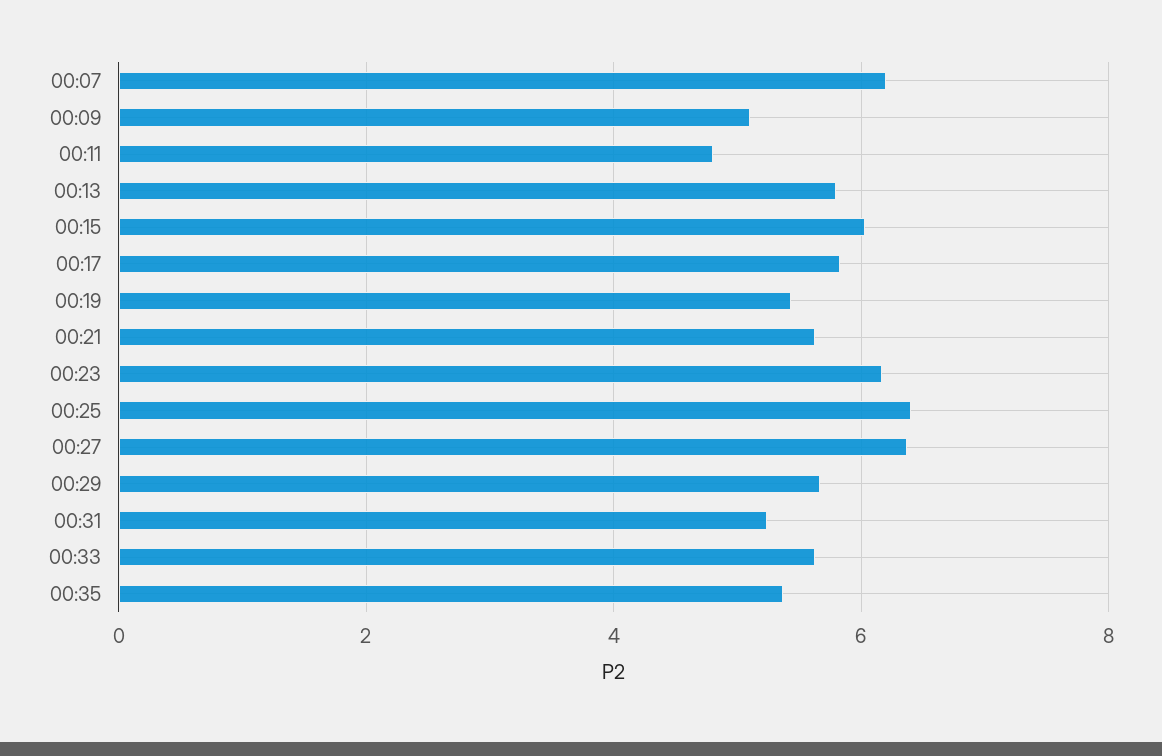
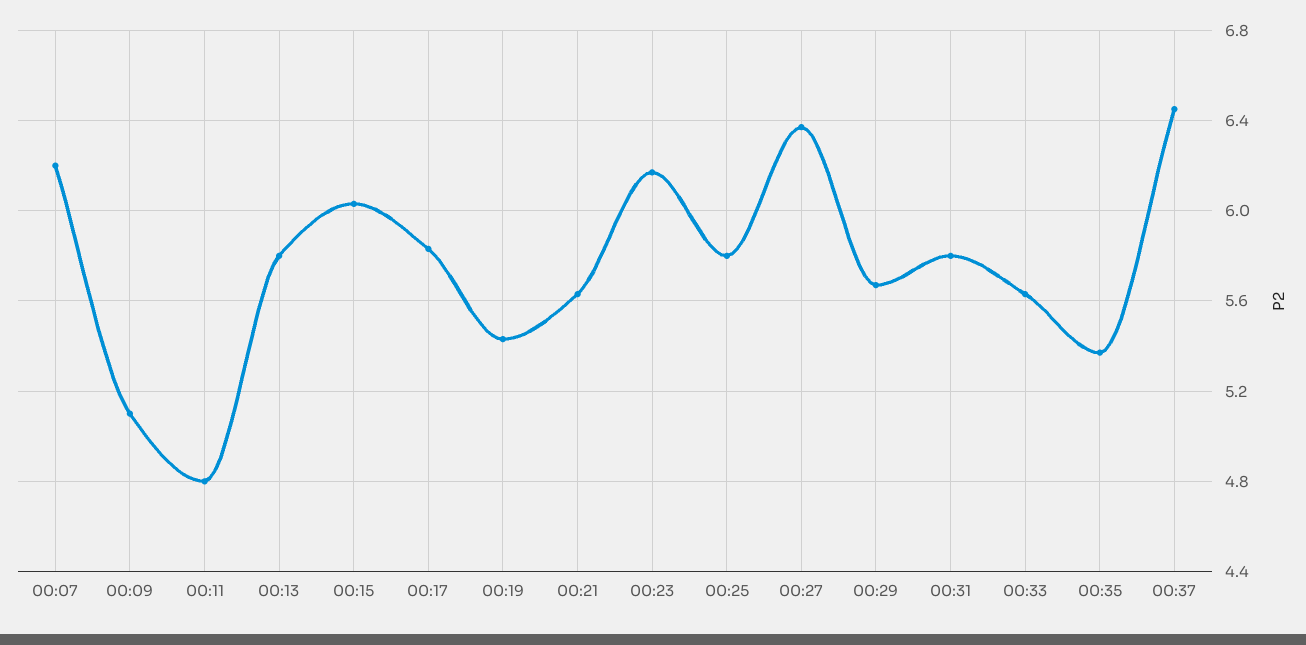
00:25: 6.4 -> 5.8
00:31: 5.2 -> 5.8
00:37: none -> 6.45

